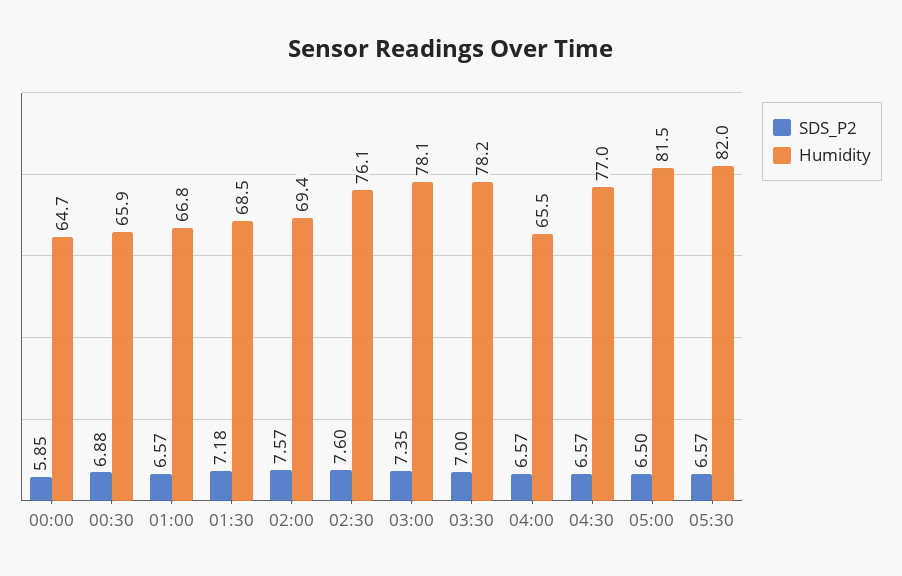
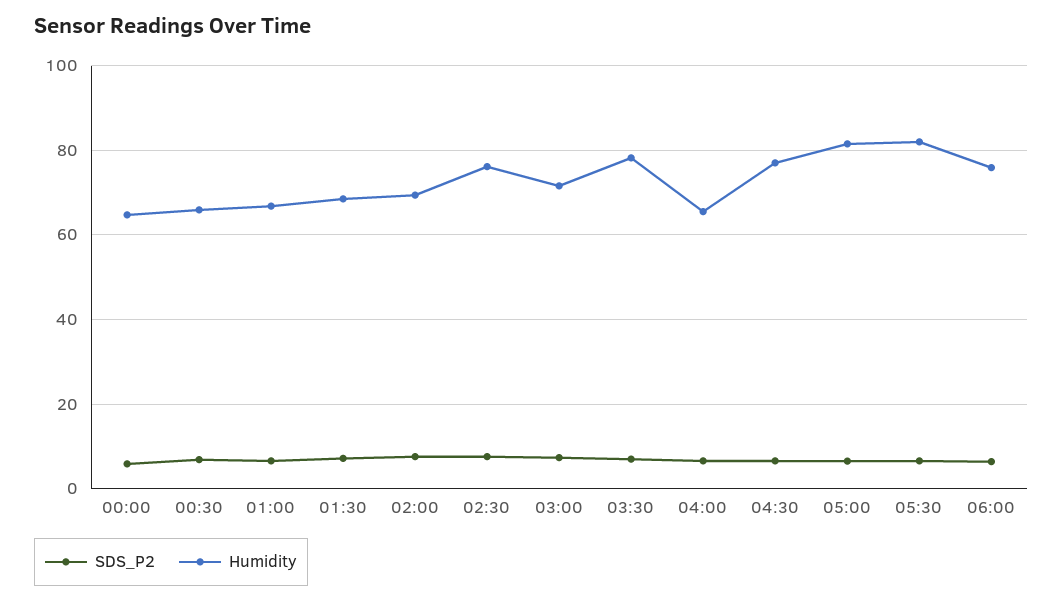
Humidity, 03:00: 78.1 -> 72
SDS_P2, 06:00: none -> 6
Humidity, 06:00: none -> 76

